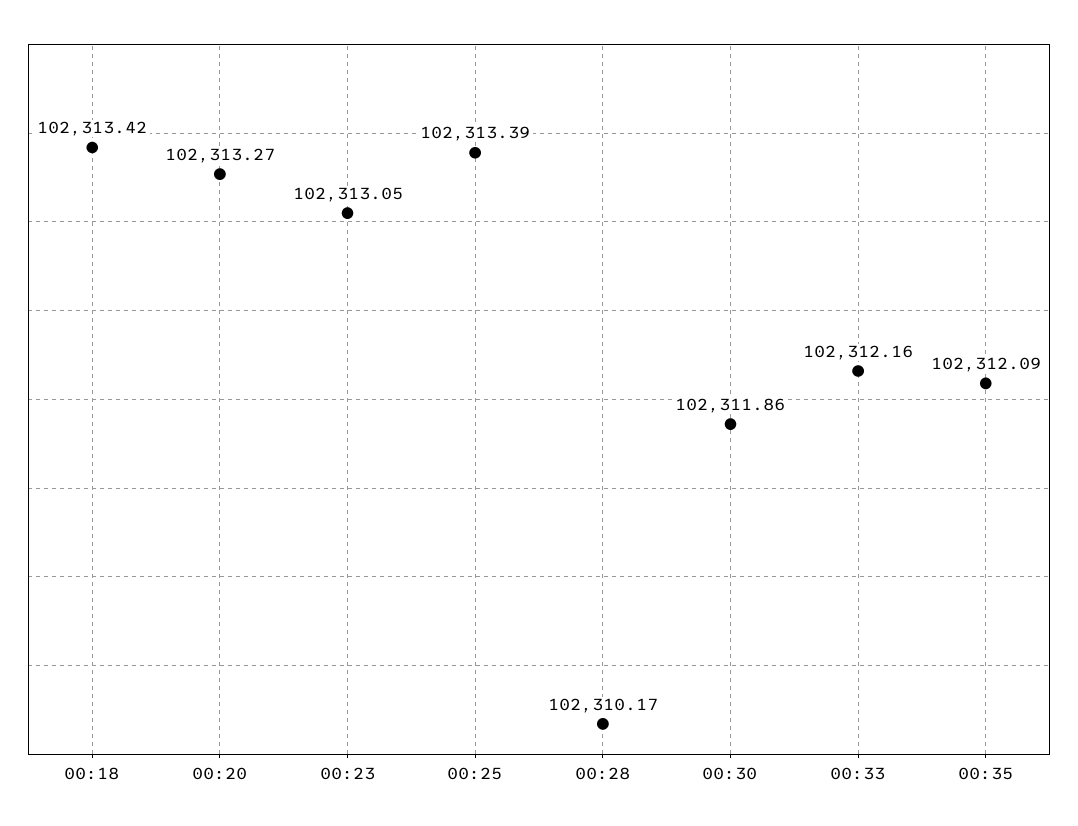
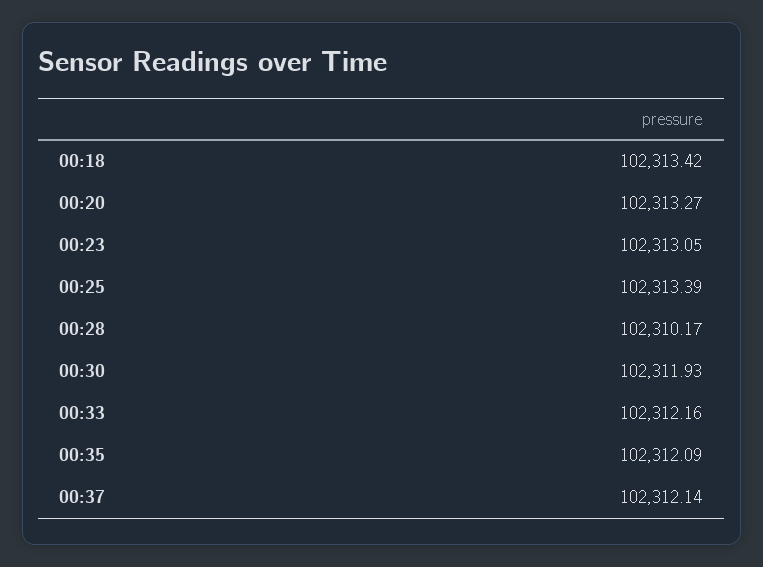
00:30: 102311.86 -> 102311.93
00:37: none -> 102312.14

